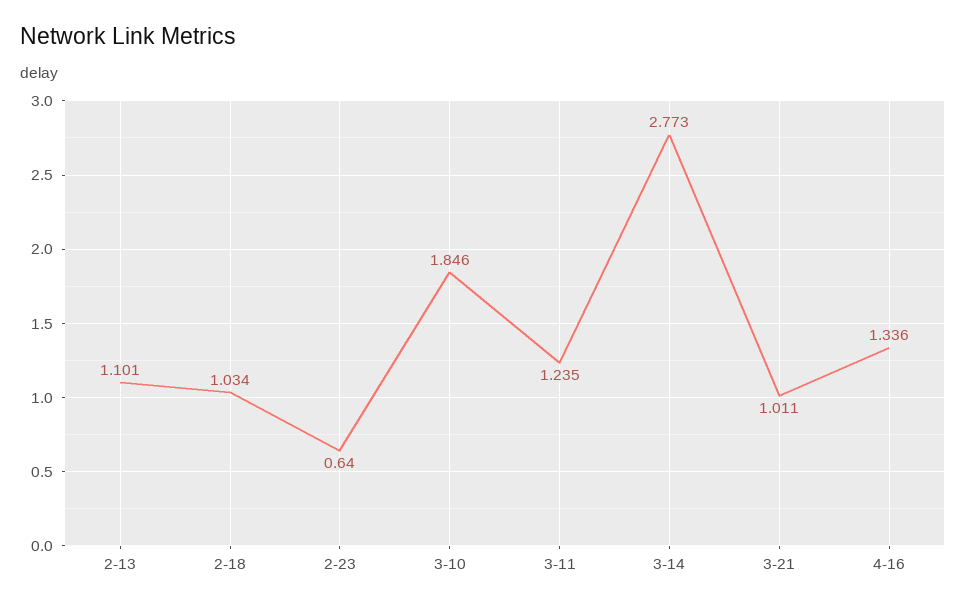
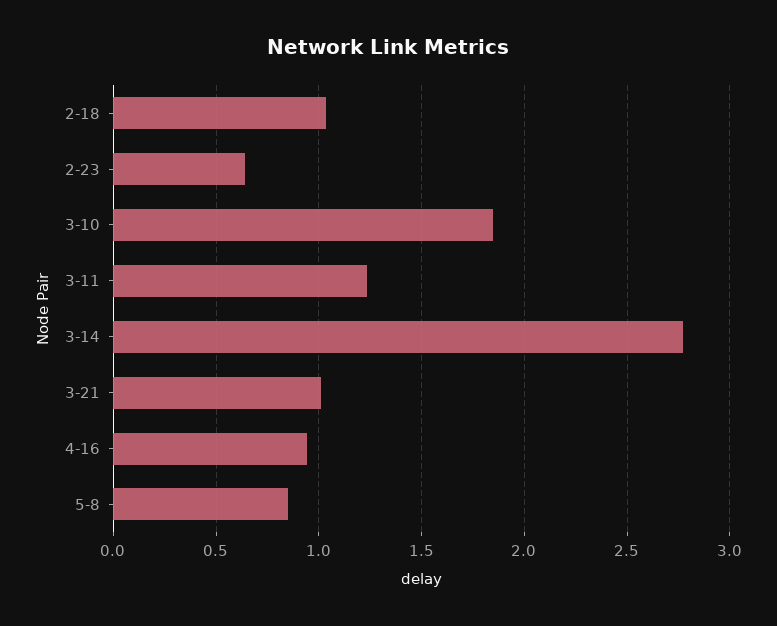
2-13: 1.101 -> none
4-16: 1.336 -> 0.95
5-8: none -> 0.85

